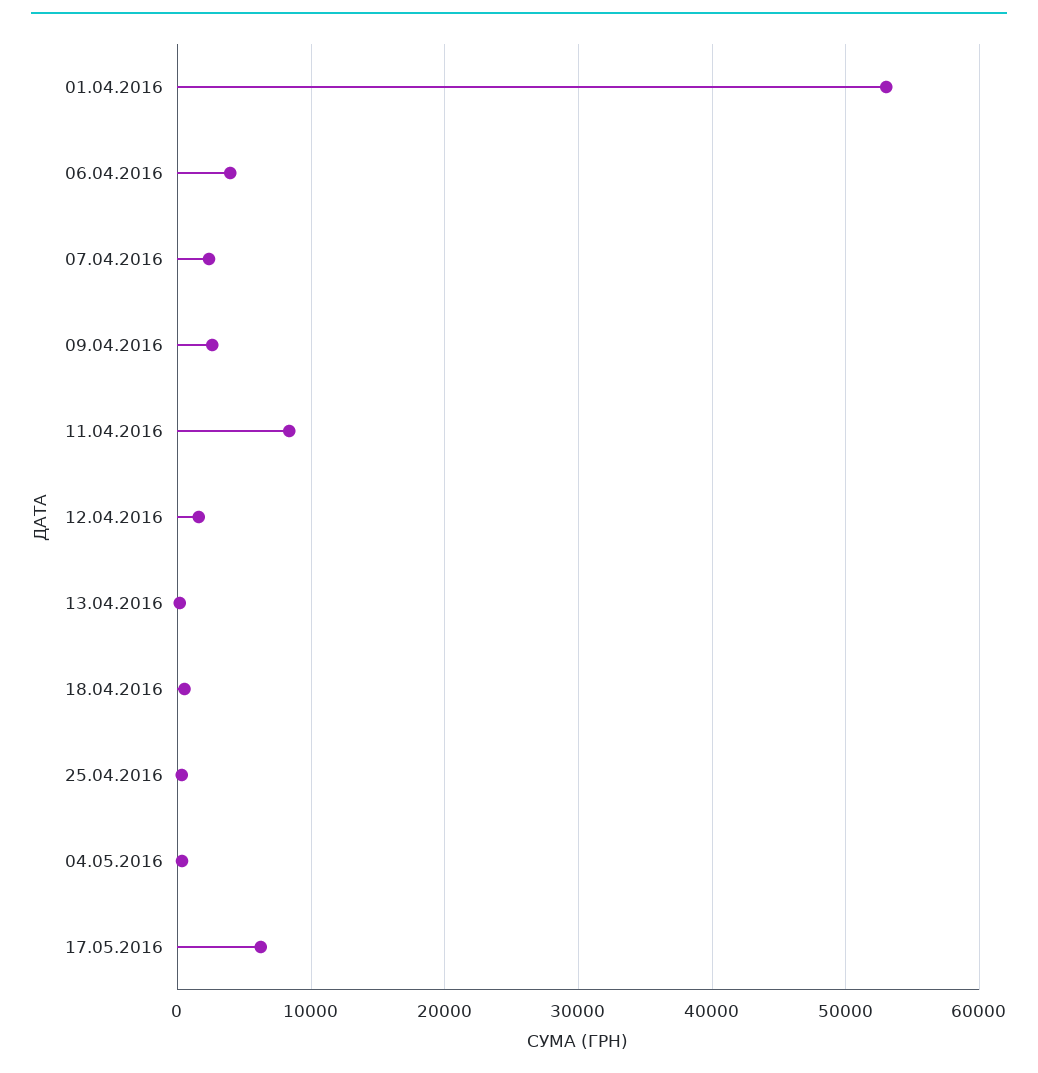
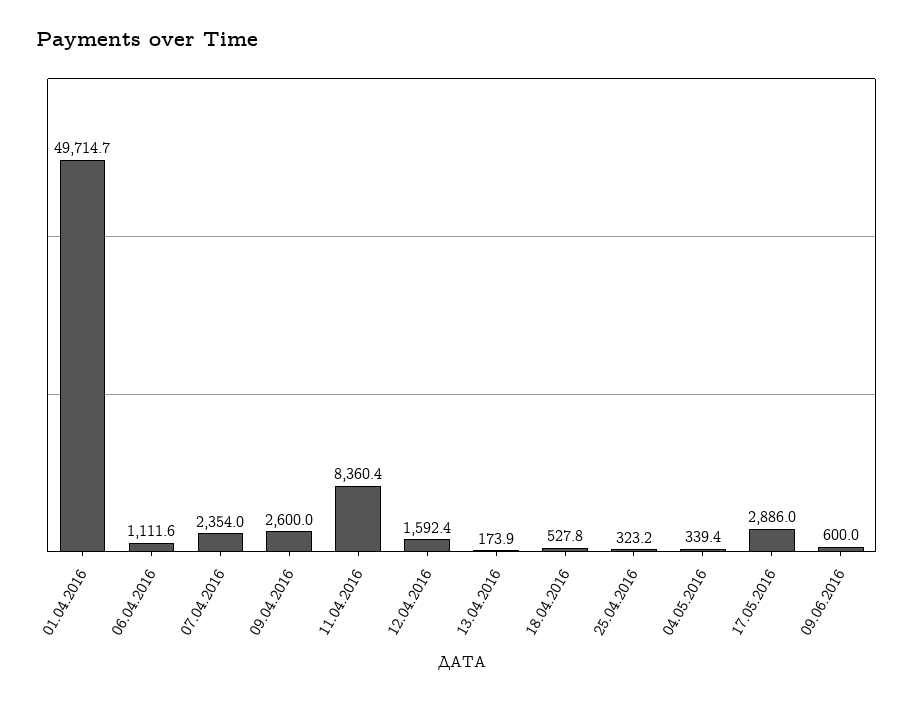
01.04.2016: 53000 -> 49714.7
06.04.2016: 4000 -> 1111.6
17.05.2016: 6000 -> 2886
09.06.2016: none -> 600

